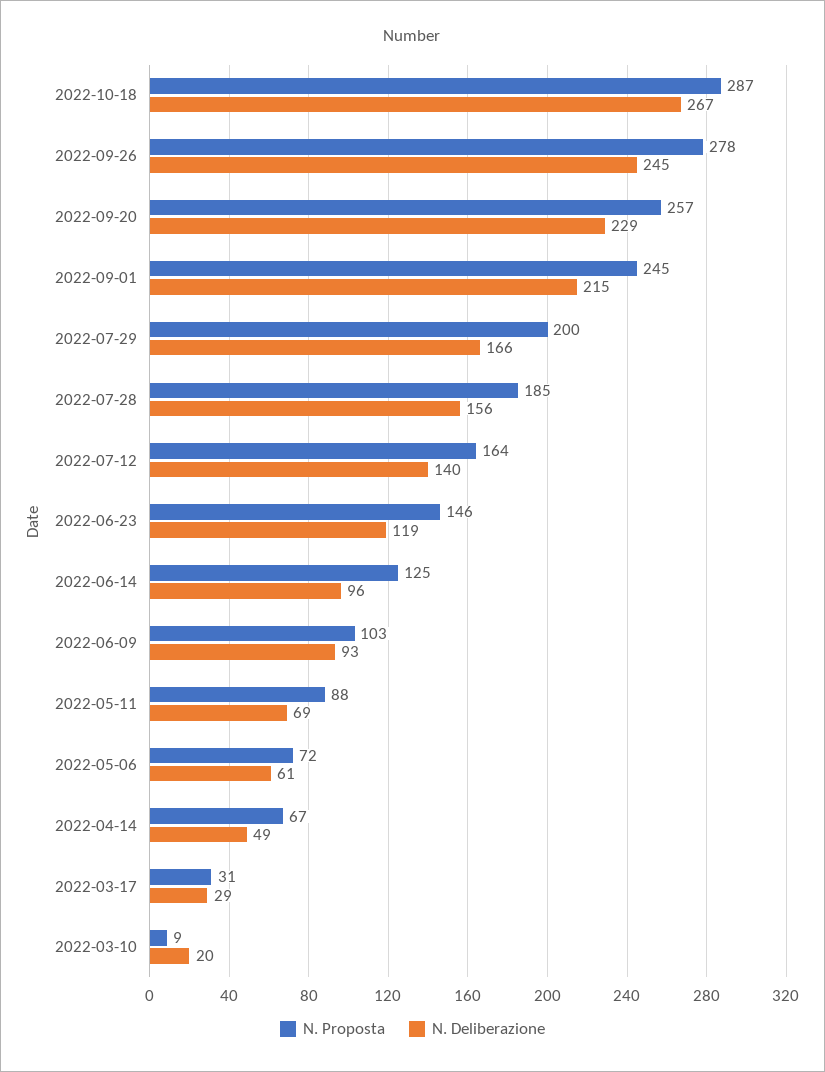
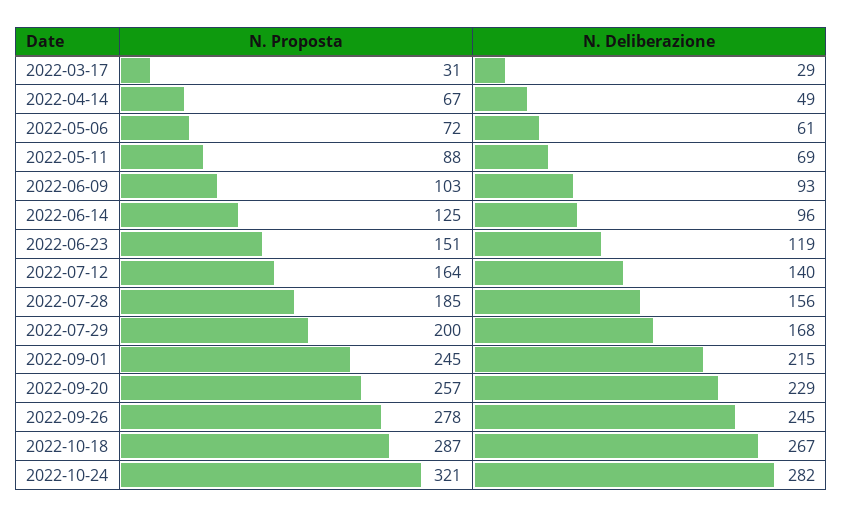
N. Deliberazione, 2022-07-29: 166 -> 168
N. Proposta, 2022-06-23: 146 -> 151
N. Proposta, 2022-03-10: 9 -> none
N. Deliberazione, 2022-03-10: 20 -> none
N. Proposta, 2022-10-24: none -> 321
N. Deliberazione, 2022-10-24: none -> 282

